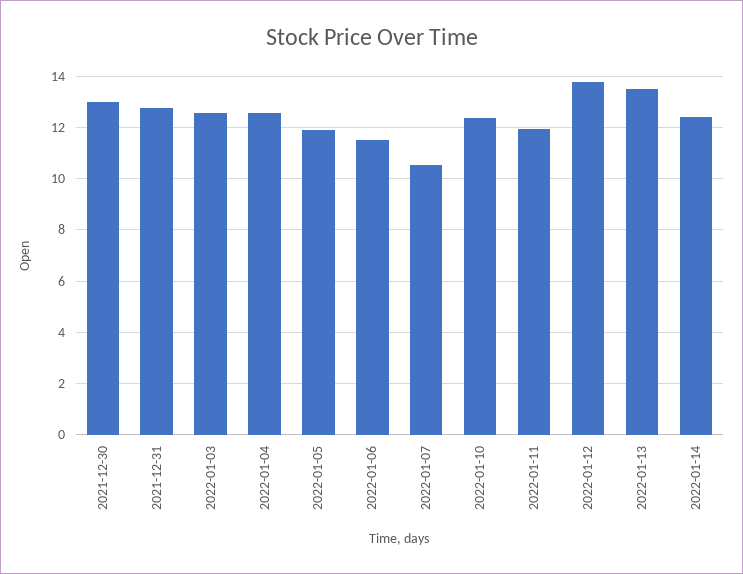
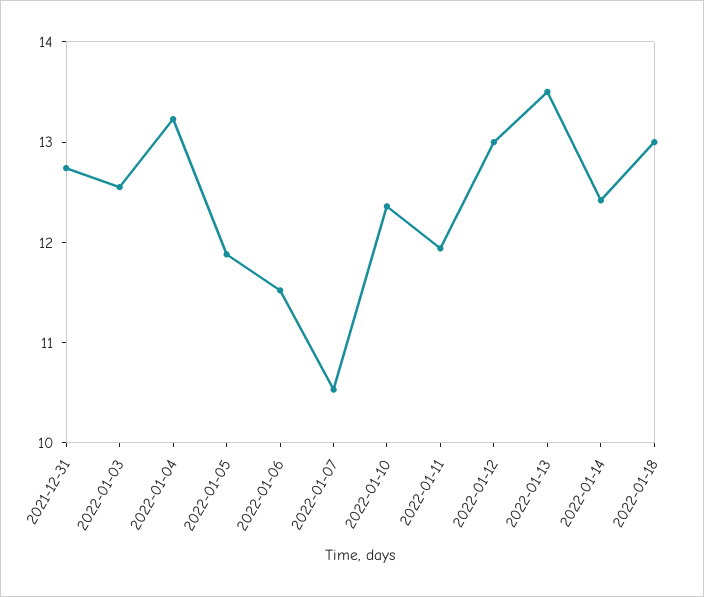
2021-12-30: 13 -> none
2022-01-04: 12.5 -> 13.2
2022-01-12: 13.75 -> 13
2022-01-18: none -> 13

